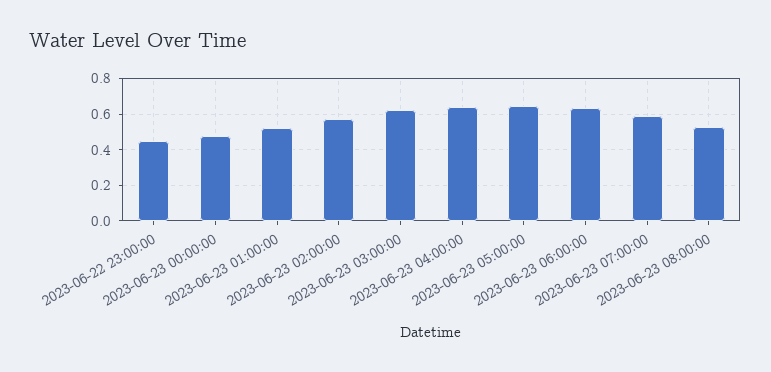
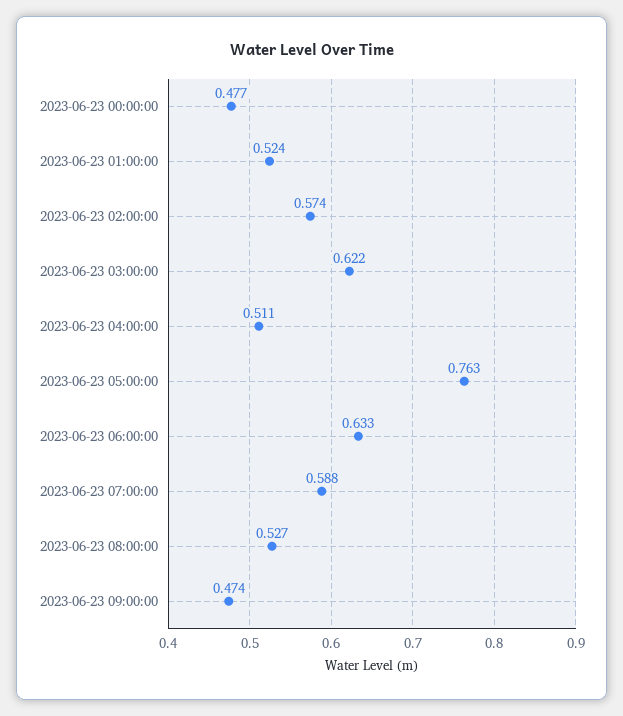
2023-06-22 23:00:00: 0.45 -> none
2023-06-23 04:00:00: 0.65 -> 0.511
2023-06-23 05:00:00: 0.65 -> 0.763
2023-06-23 09:00:00: none -> 0.474

